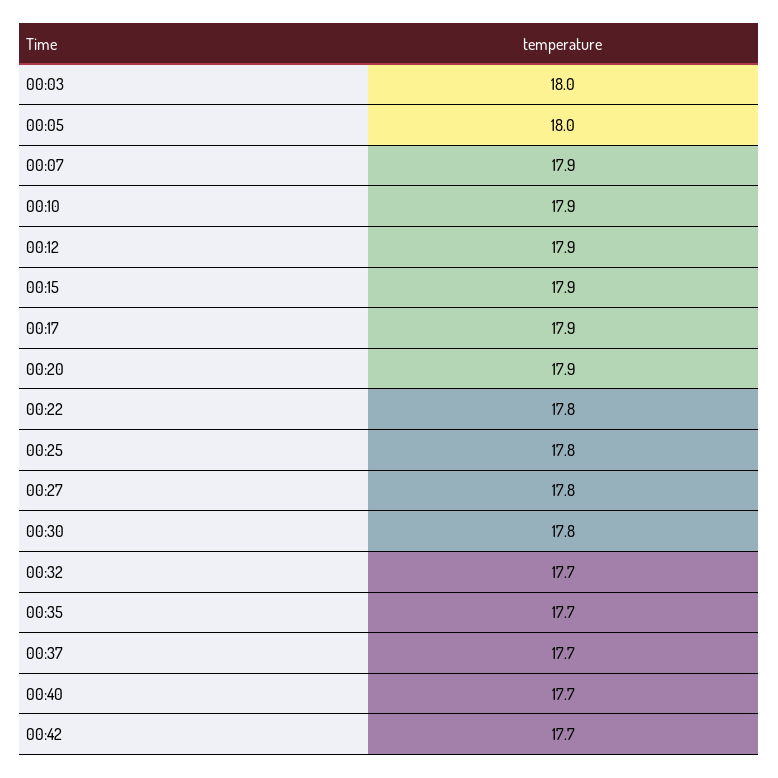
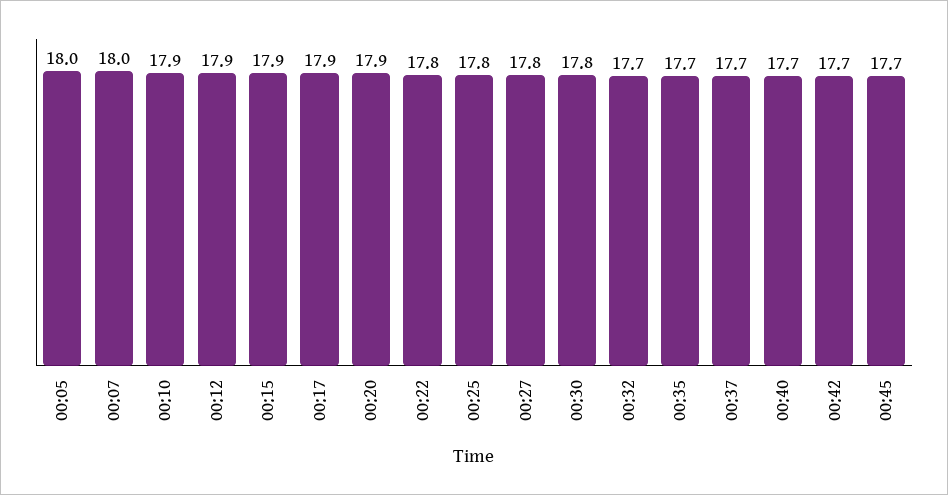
00:03: 18 -> none
00:07: 17.9 -> 18
00:45: none -> 17.7

